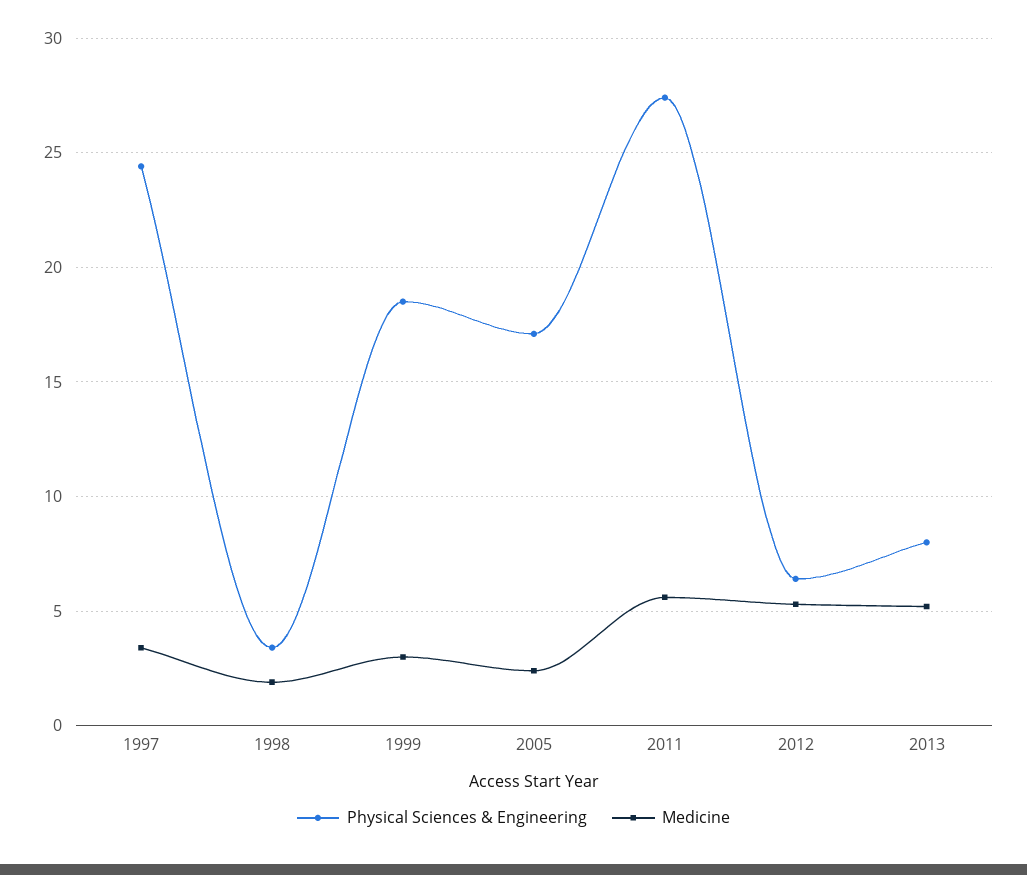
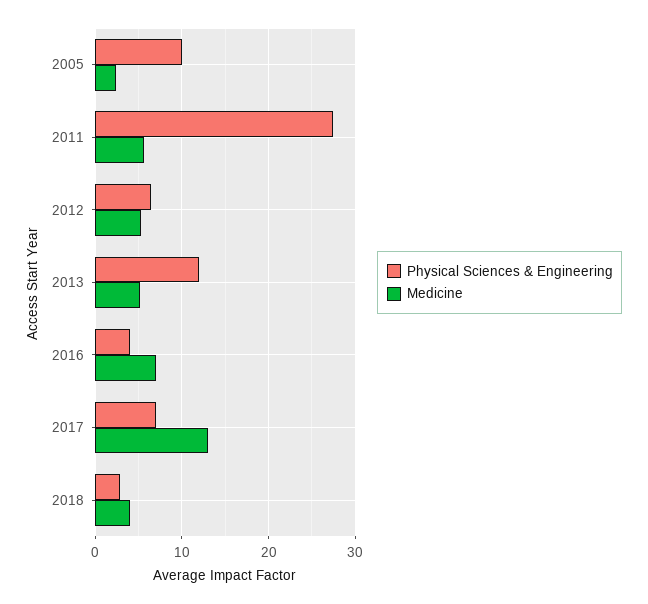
Physical Sciences & Engineering, 1997: 24.5 -> none
Medicine, 1997: 3.5 -> none
Physical Sciences & Engineering, 1998: 3.5 -> none
Medicine, 1998: 2 -> none
Physical Sciences & Engineering, 1999: 18.5 -> none
Medicine, 1999: 3 -> none
Physical Sciences & Engineering, 2005: 17 -> 10
Physical Sciences & Engineering, 2013: 8 -> 12
Physical Sciences & Engineering, 2016: none -> 4
Medicine, 2016: none -> 7
Physical Sciences & Engineering, 2017: none -> 7
Medicine, 2017: none -> 13
Physical Sciences & Engineering, 2018: none -> 3
Medicine, 2018: none -> 4

